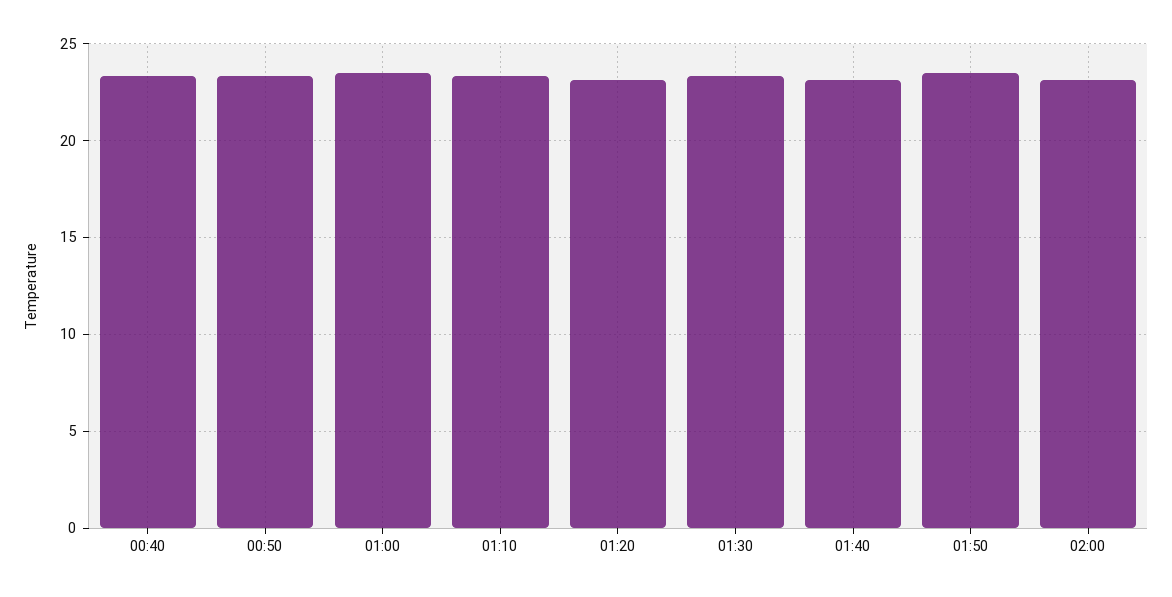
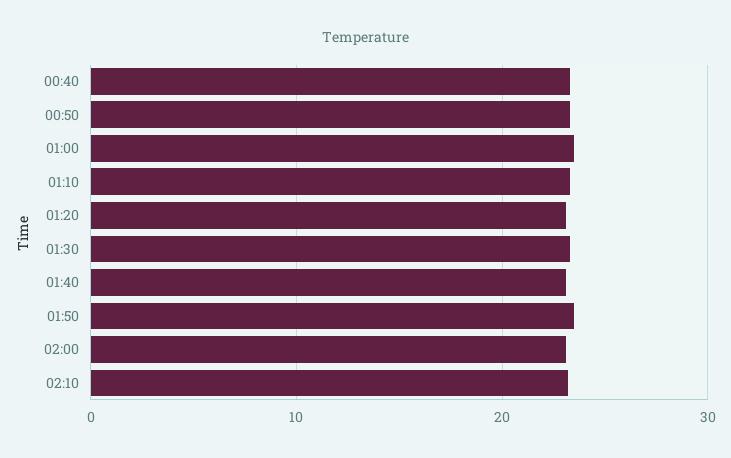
02:10: none -> 23

